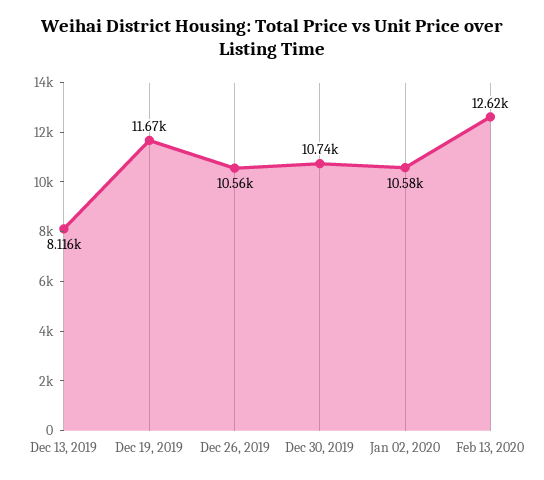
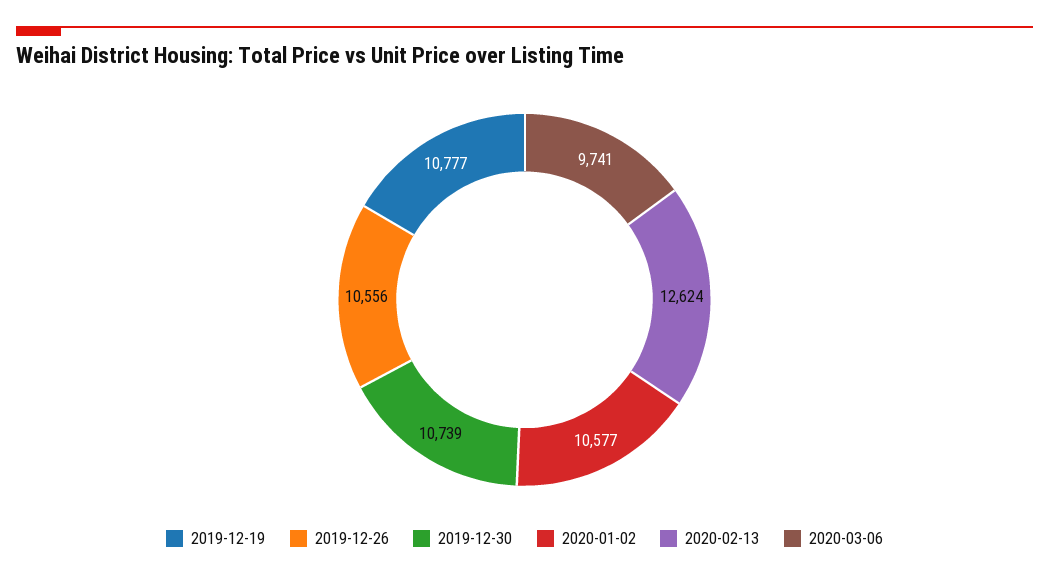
Dec 13, 2019: 8116 -> none
Dec 19, 2019: 11670 -> 10777
2020-03-06: none -> 9741

